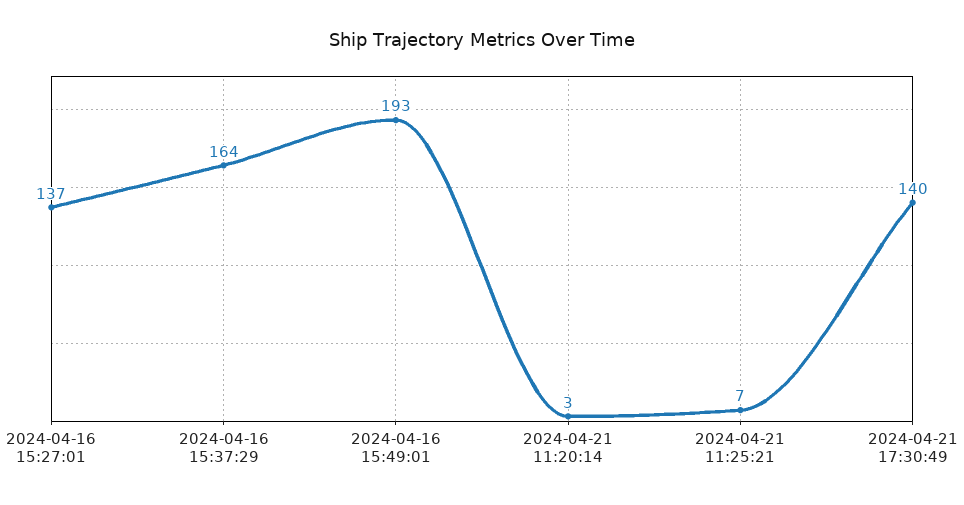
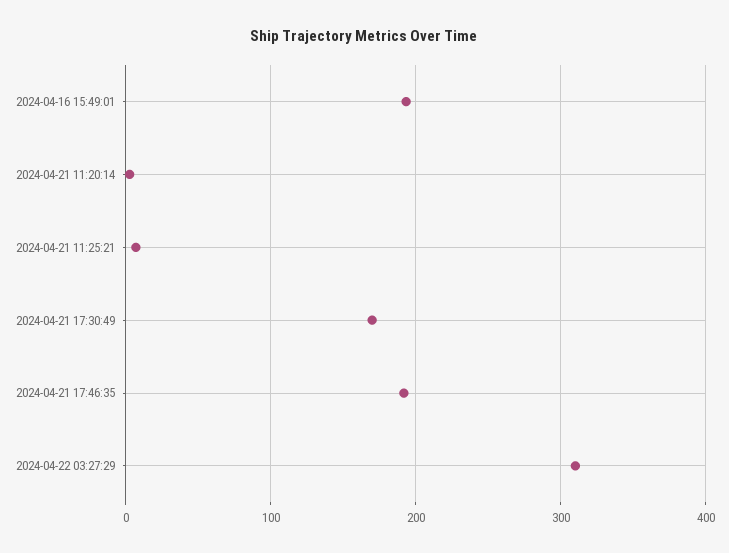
2024-04-16 15:27:01: 137 -> none
2024-04-16 15:37:29: 164 -> none
2024-04-21 17:30:49: 140 -> 170
2024-04-21 17:46:35: none -> 190
2024-04-22 03:27:29: none -> 310

